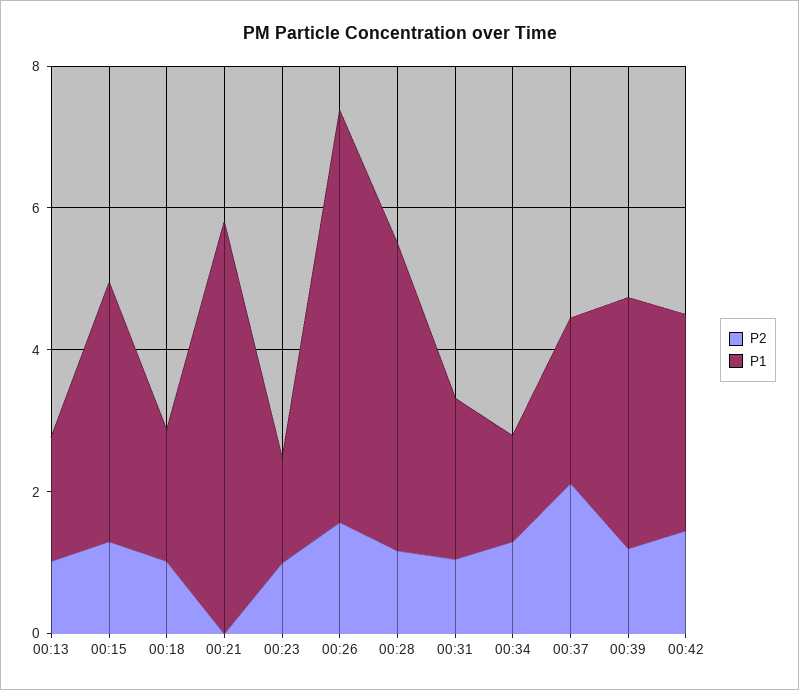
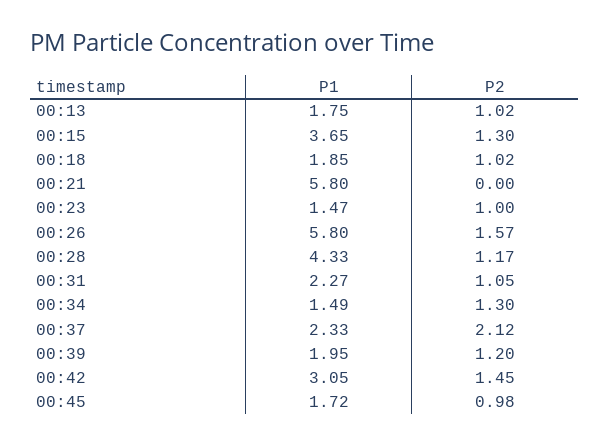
P1, 00:39: 3.5 -> 1.95
P1, 00:45: none -> 1.72
P2, 00:45: none -> 0.98

